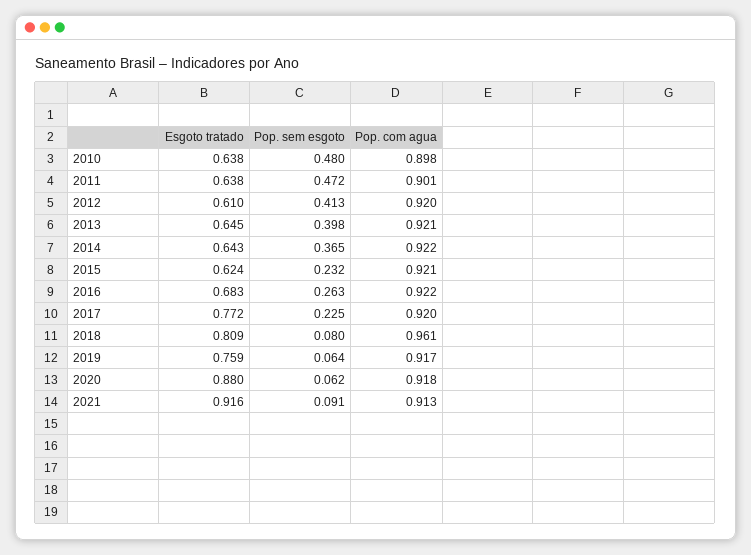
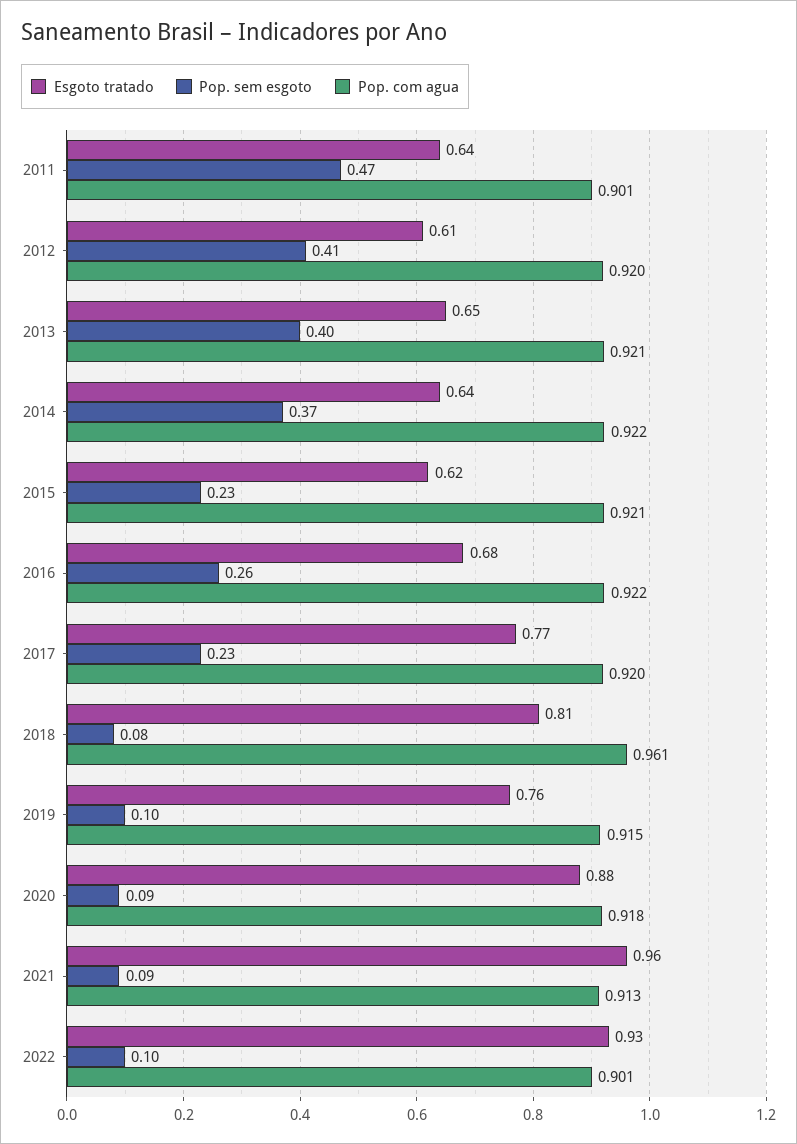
Esgoto tratado, 2010: 0.638 -> none
Pop. sem esgoto, 2010: 0.48 -> none
Pop. com agua, 2010: 0.898 -> none
Pop. sem esgoto, 2019: 0.064 -> 0.1
Pop. com agua, 2019: 0.917 -> 0.915
Pop. sem esgoto, 2020: 0.062 -> 0.09
Esgoto tratado, 2021: 0.916 -> 0.96
Esgoto tratado, 2022: none -> 0.93
Pop. sem esgoto, 2022: none -> 0.1
Pop. com agua, 2022: none -> 0.901

